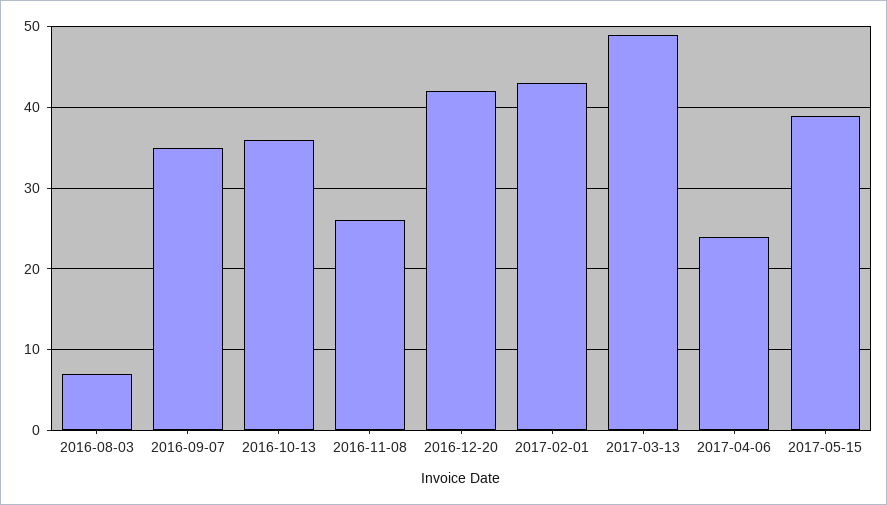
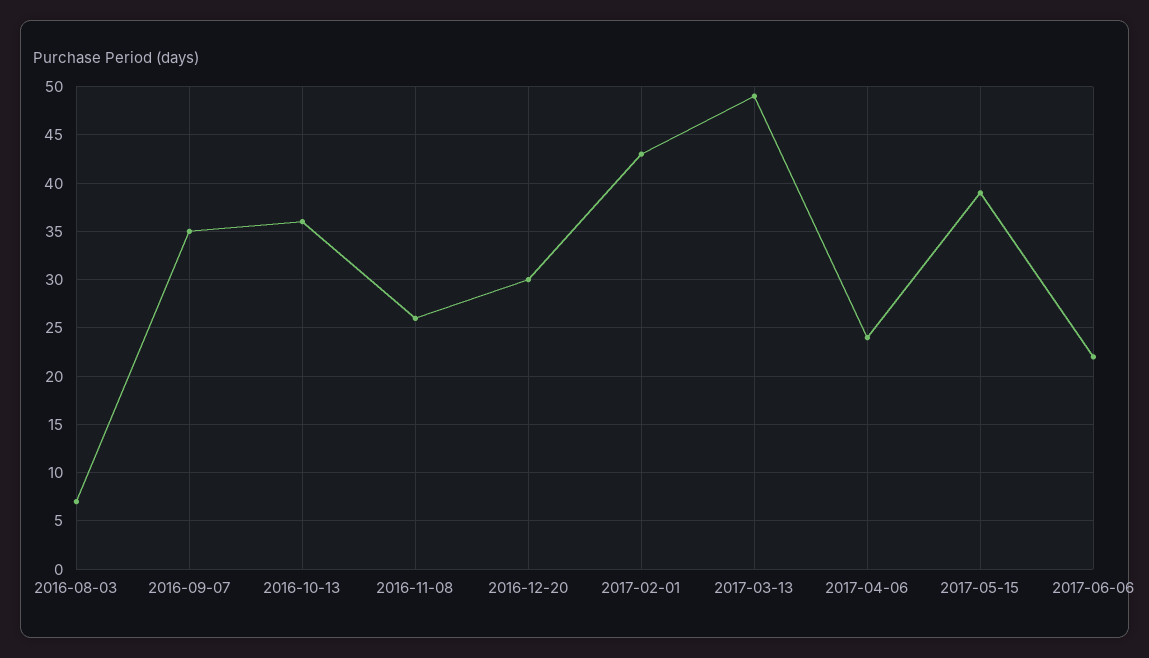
2016-12-20: 42 -> 30
2017-06-06: none -> 22

